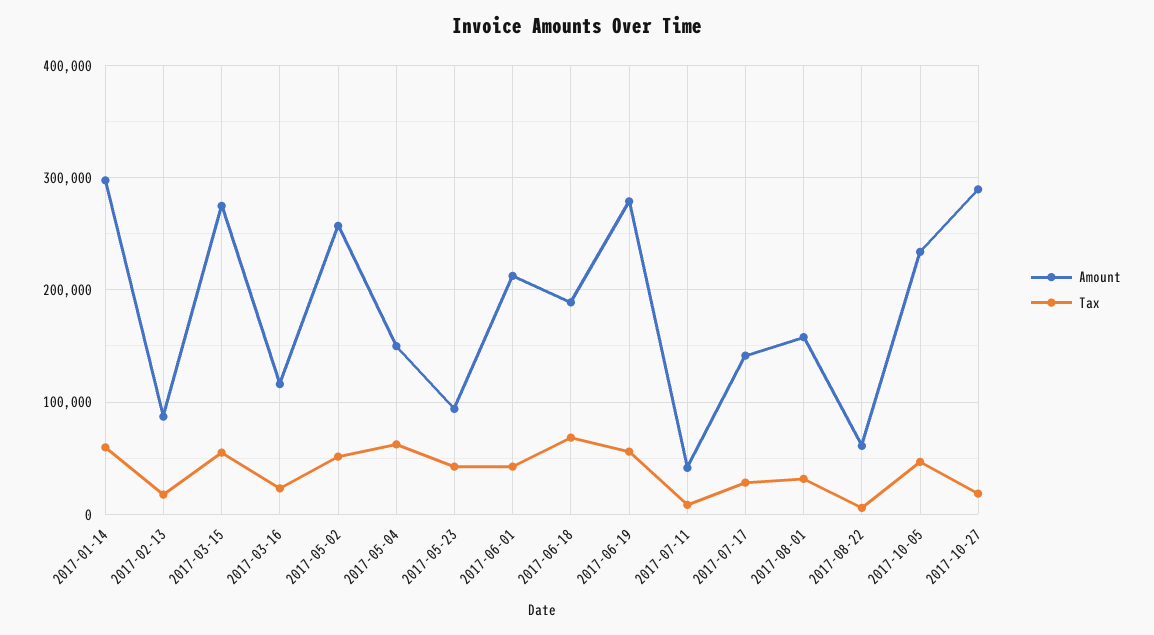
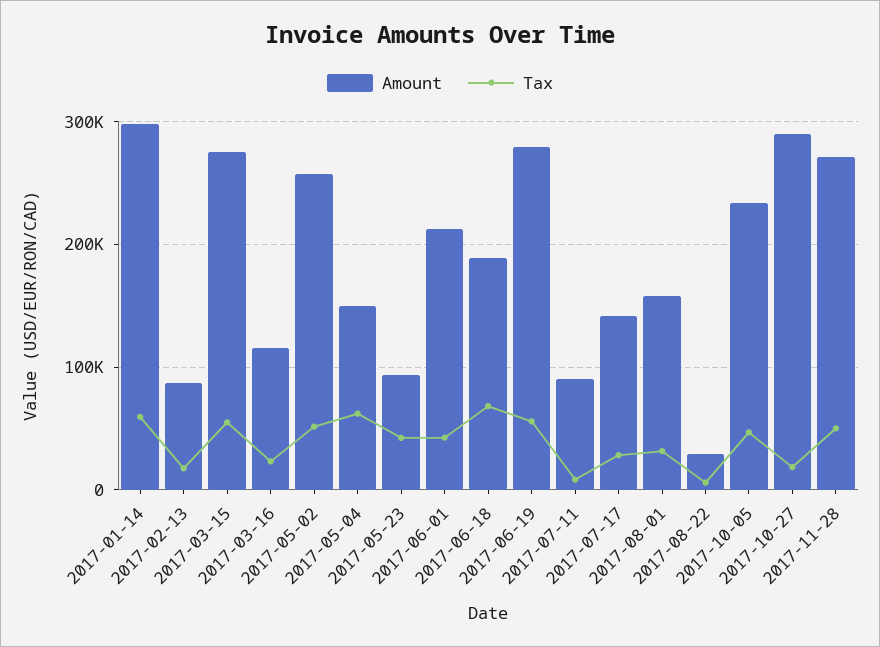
Amount, 2017-07-11: 40000 -> 90000
Amount, 2017-08-22: 60000 -> 30000
Amount, 2017-11-28: none -> 270000
Tax, 2017-11-28: none -> 50000

